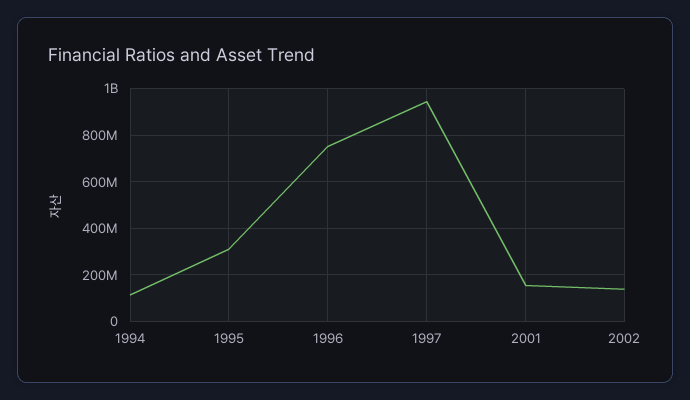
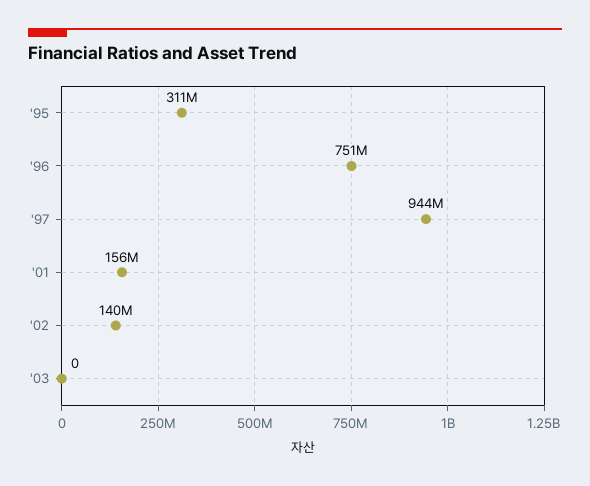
1994: 100000000 -> none
'03: none -> 0

